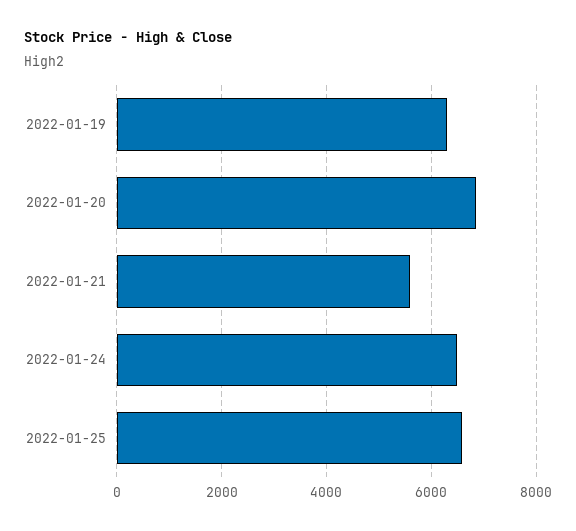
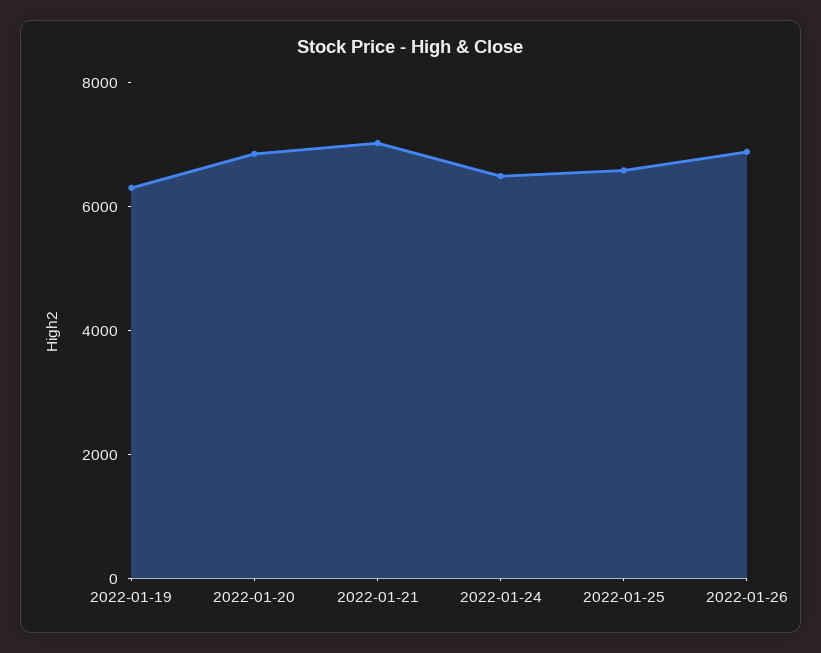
2022-01-21: 5600 -> 7000
2022-01-26: none -> 7000

